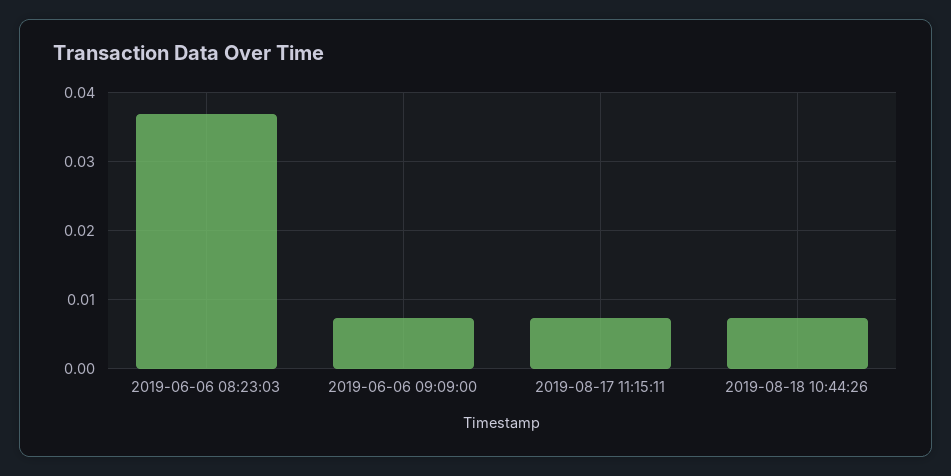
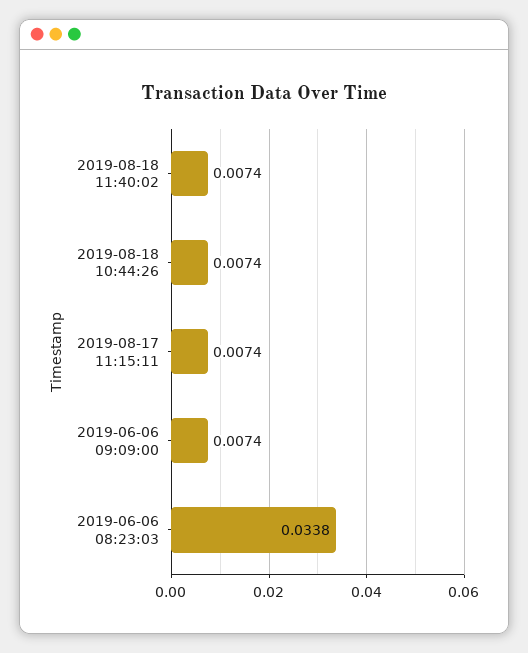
2019-06-06 08:23:03: 0.037 -> 0.0338
2019-08-18 11:40:02: none -> 0.0074

